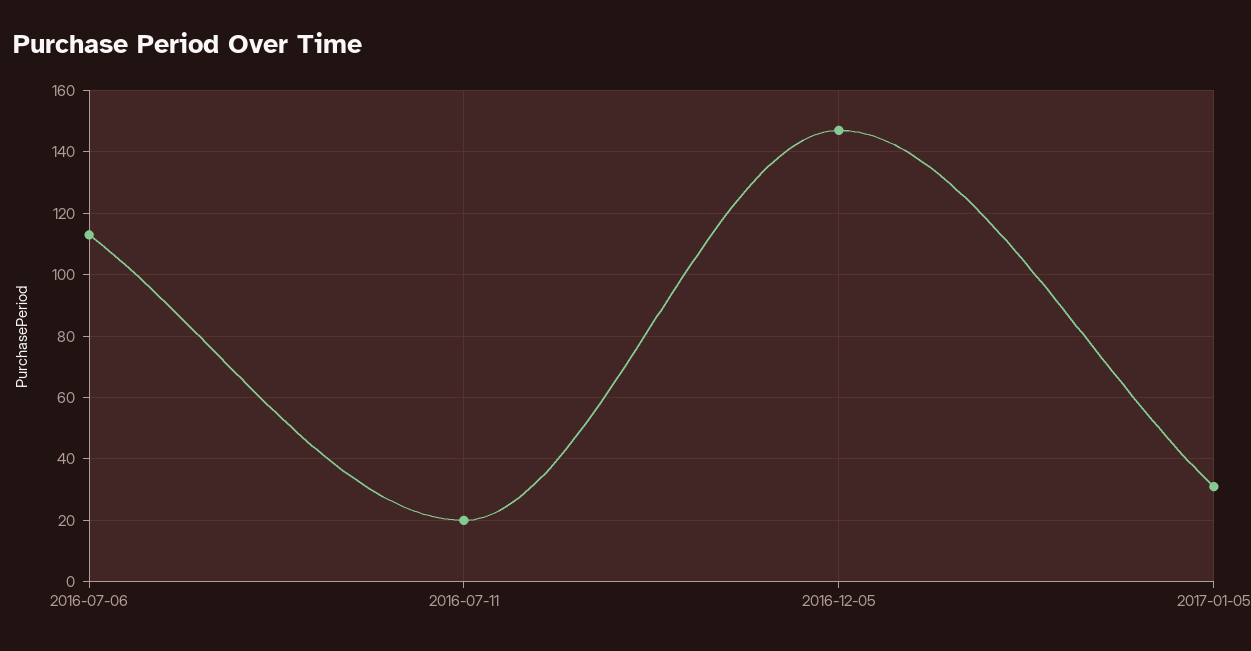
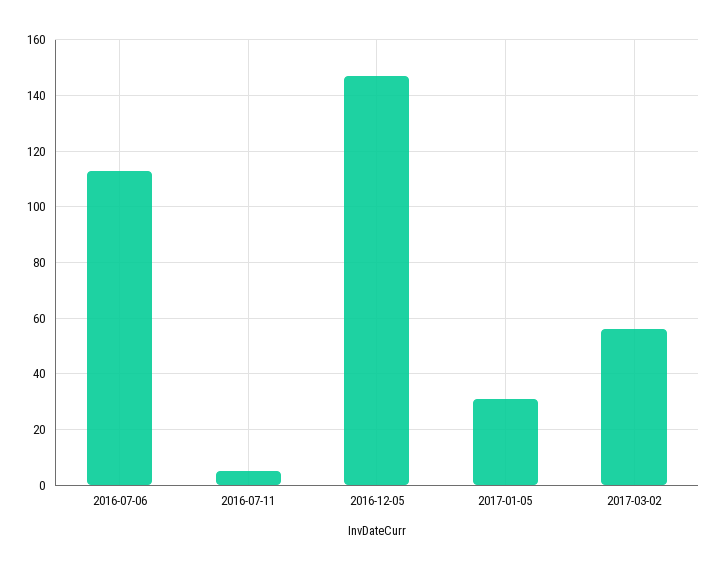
2016-07-11: 20 -> 5
2017-03-02: none -> 55

